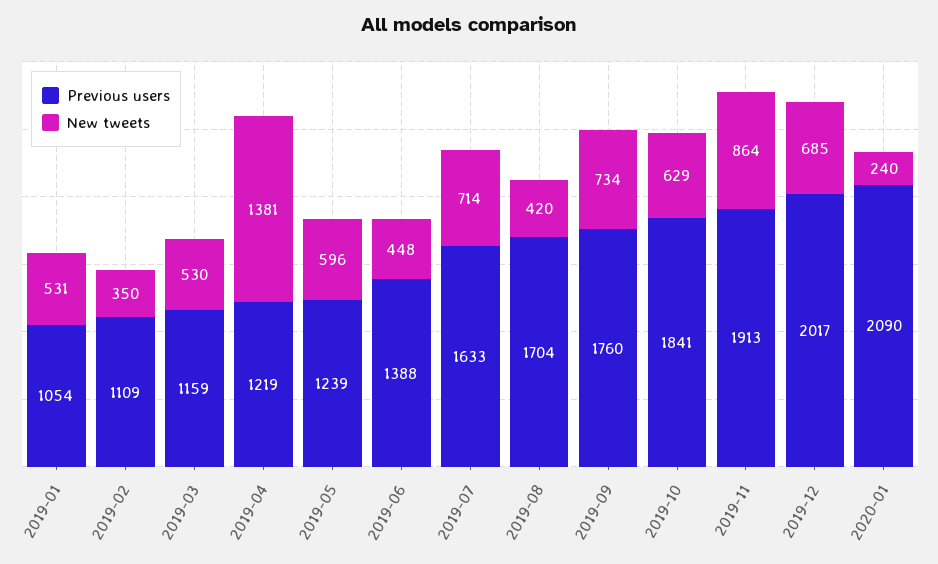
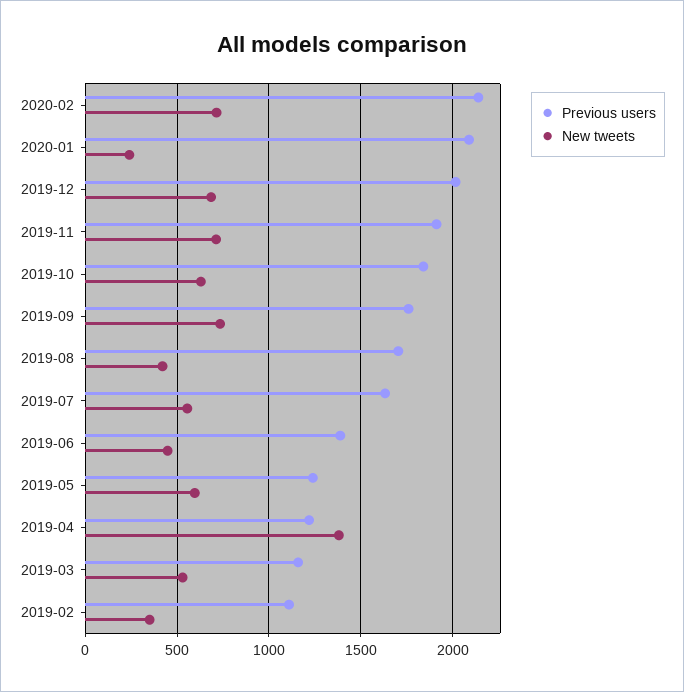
Previous users, 2019-01: 1054 -> none
New tweets, 2019-01: 531 -> none
New tweets, 2019-07: 714 -> 550
New tweets, 2019-11: 864 -> 700
Previous users, 2020-02: none -> 2150
New tweets, 2020-02: none -> 700

